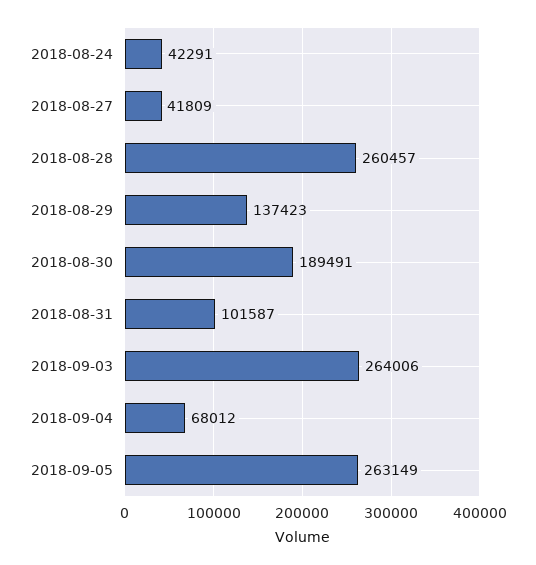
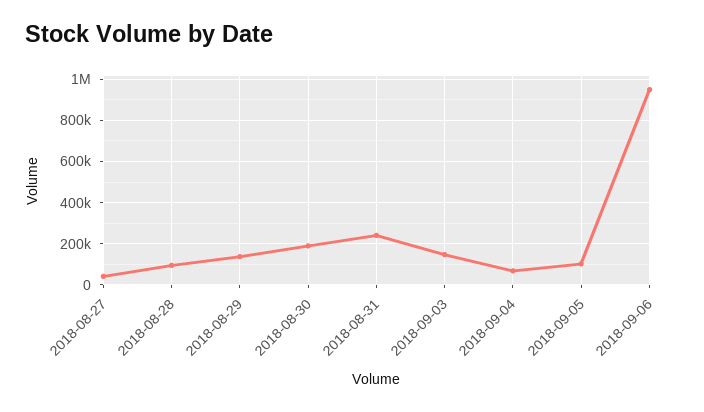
2018-08-24: 42291 -> none
2018-08-28: 260457 -> 100000
2018-08-31: 101587 -> 250000
2018-09-03: 264006 -> 150000
2018-09-05: 263149 -> 100000
2018-09-06: none -> 950000

